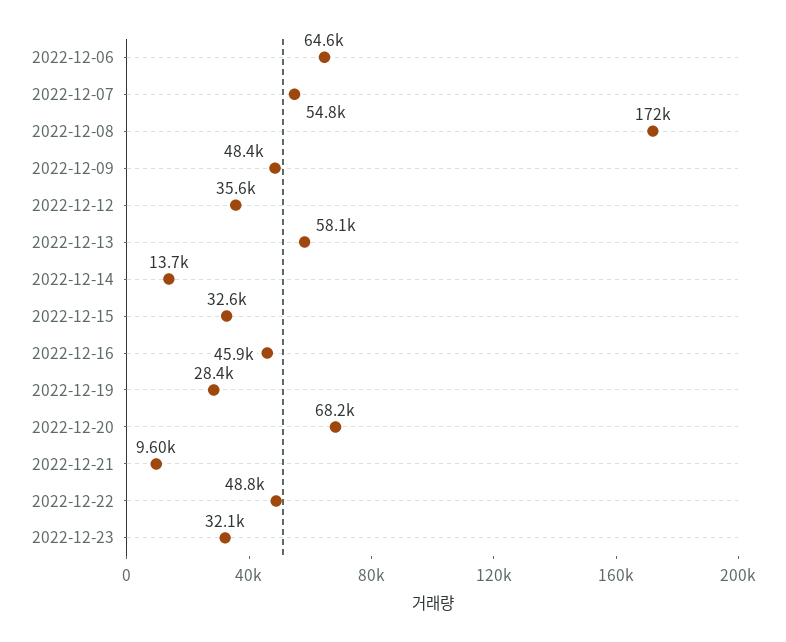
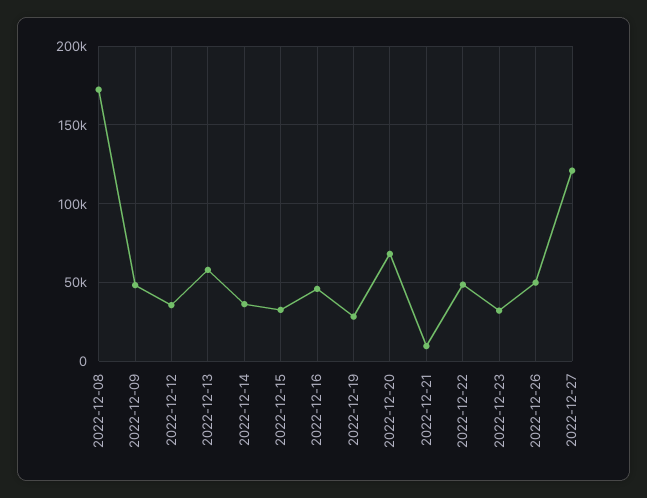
2022-12-06: 64600 -> none
2022-12-07: 54800 -> none
2022-12-14: 13700 -> 35000
2022-12-26: none -> 50000
2022-12-27: none -> 120000

